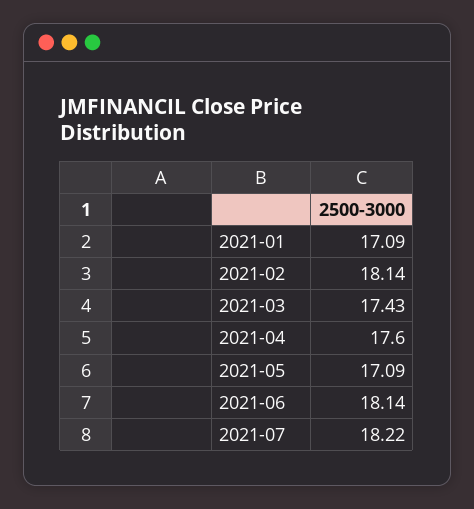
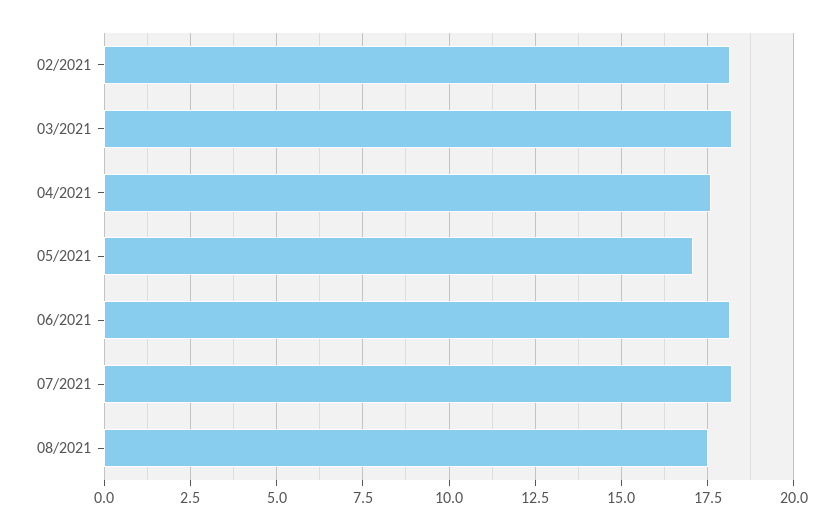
2021-01: 17.09 -> none
2021-03: 17.43 -> 18.25
08/2021: none -> 17.5

